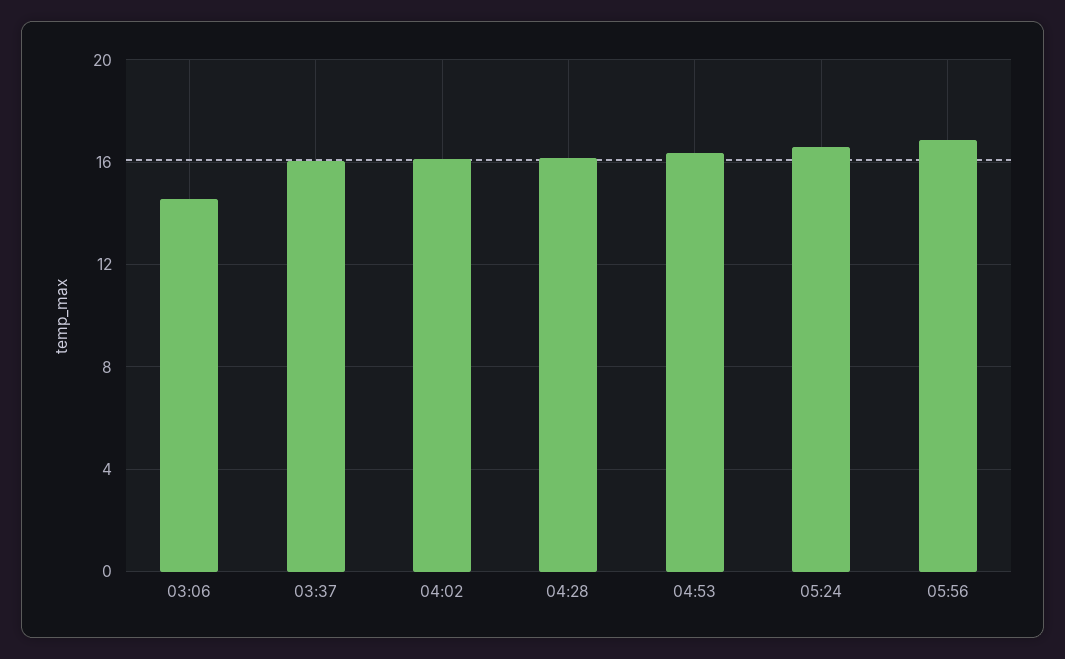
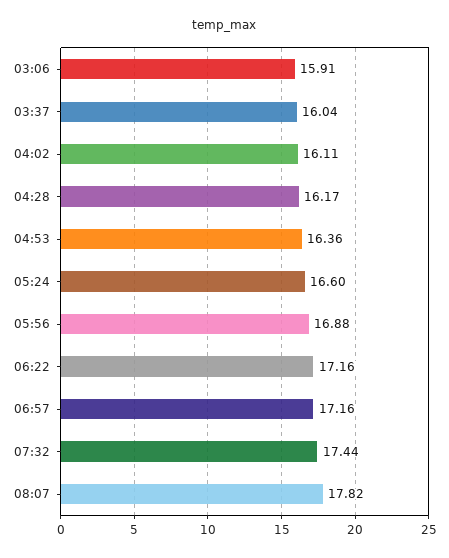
03:06: 14.5 -> 15.91
06:22: none -> 17.16
06:57: none -> 17.16
07:32: none -> 17.44
08:07: none -> 17.82

